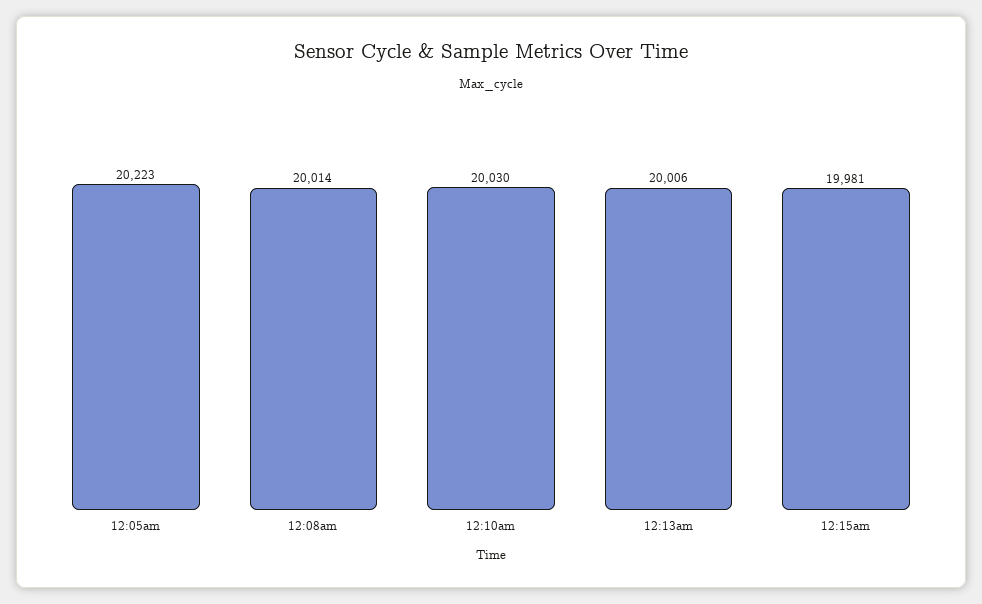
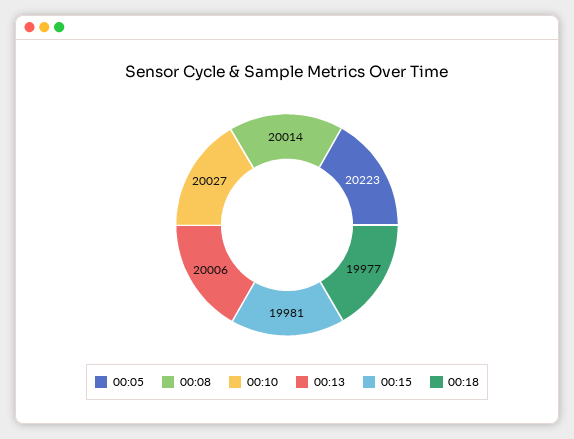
12:10am: 20030 -> 20027
00:18: none -> 19977

